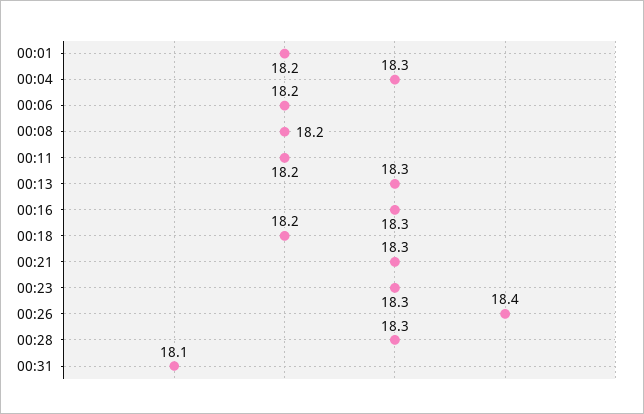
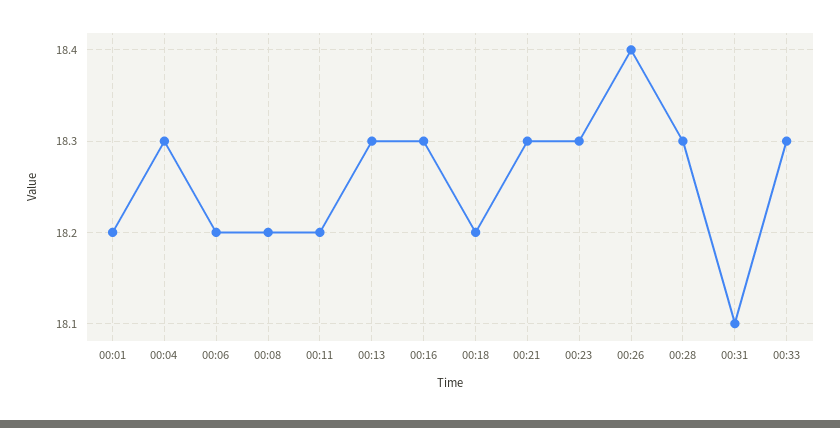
00:33: none -> 18.3

